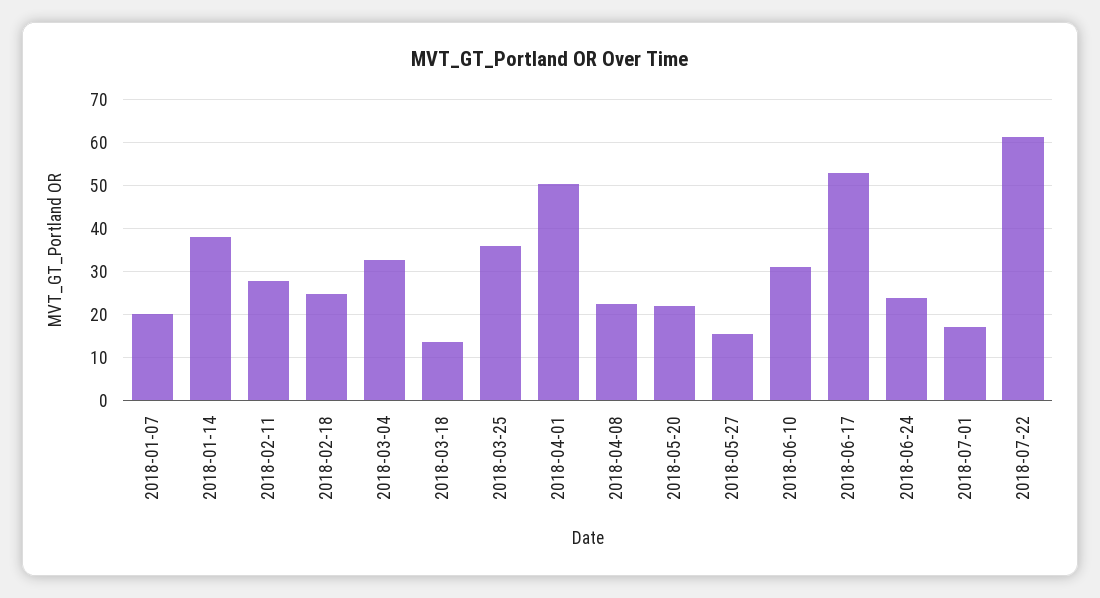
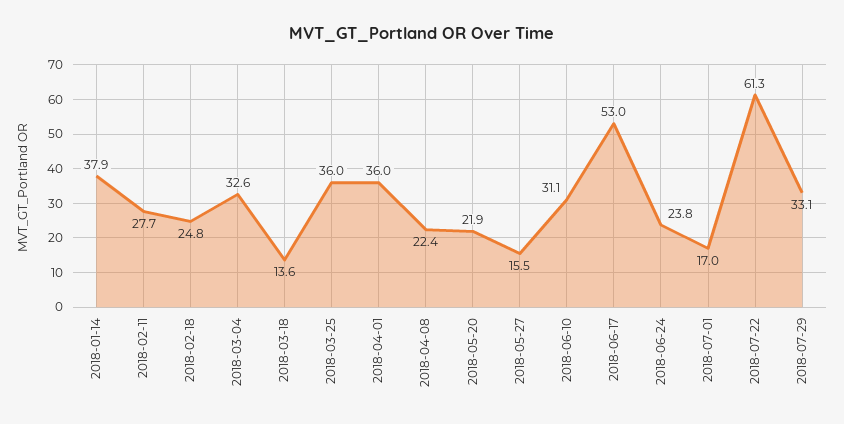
2018-01-07: 20 -> none
2018-04-01: 50 -> 36
2018-07-29: none -> 33.1

